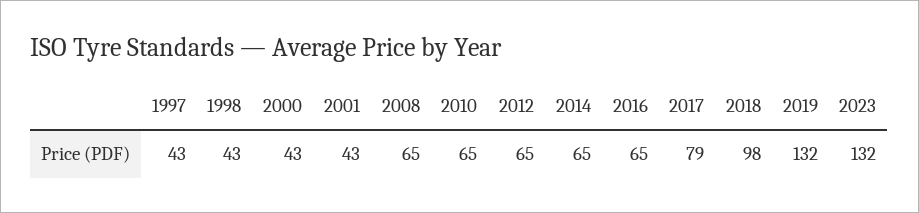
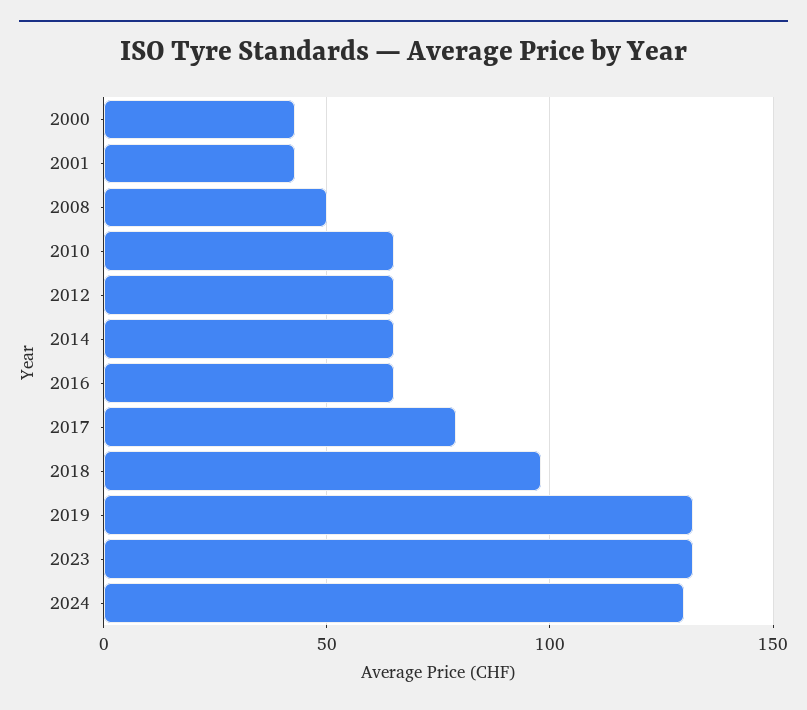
1997: 43 -> none
1998: 43 -> none
2008: 65 -> 50
2024: none -> 130

